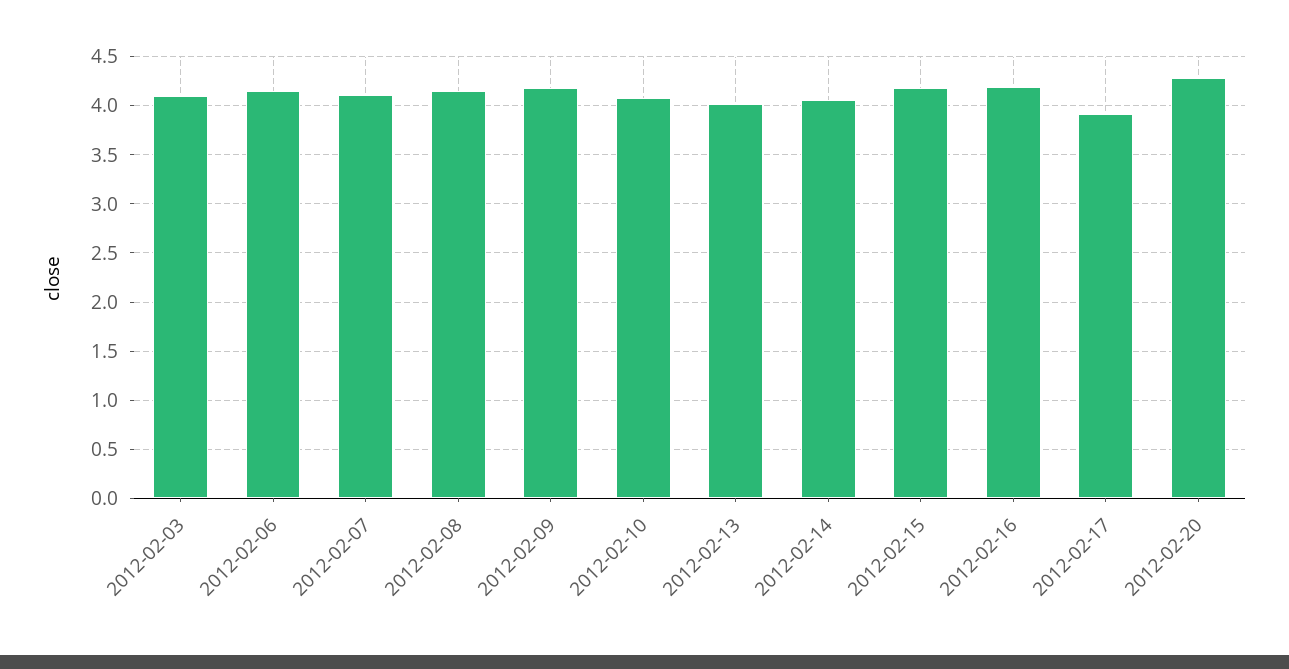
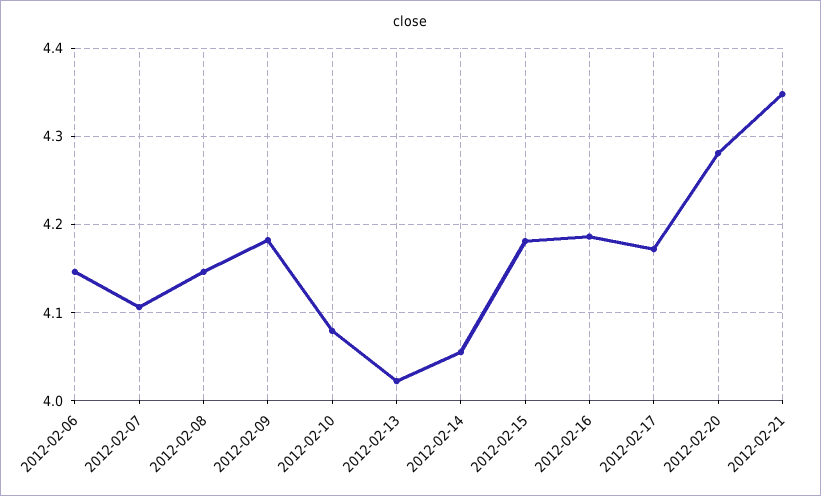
2012-02-03: 4.1 -> none
2012-02-17: 3.9 -> 4.17
2012-02-21: none -> 4.35

